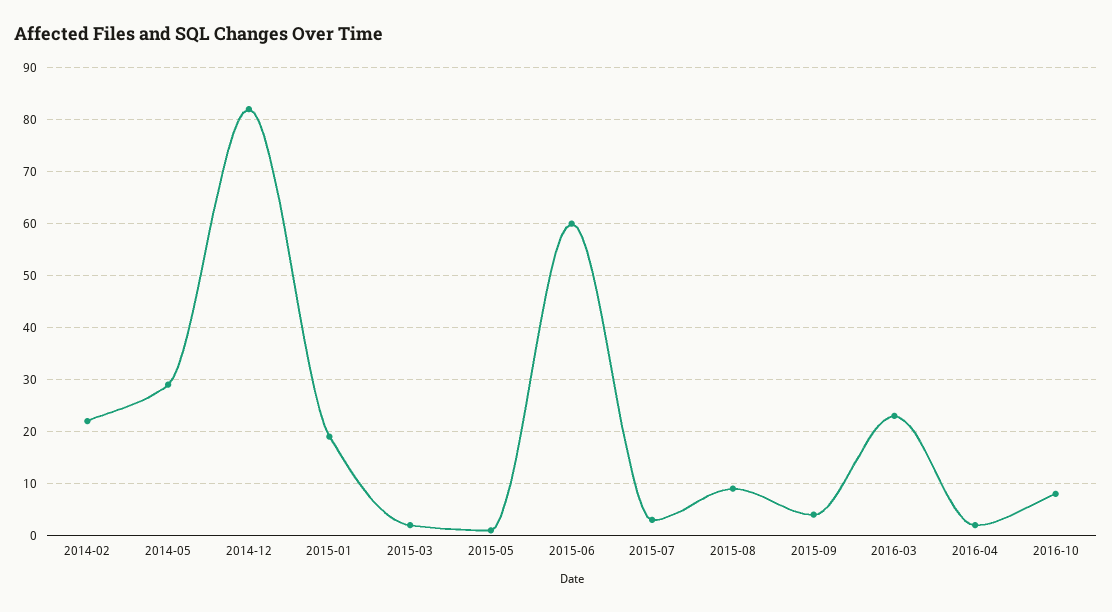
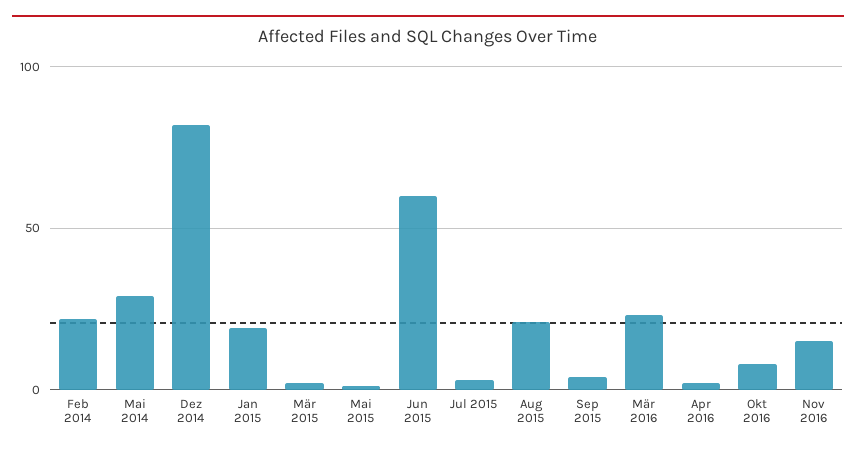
2015-08: 10 -> 20
Nov 2016: none -> 15

